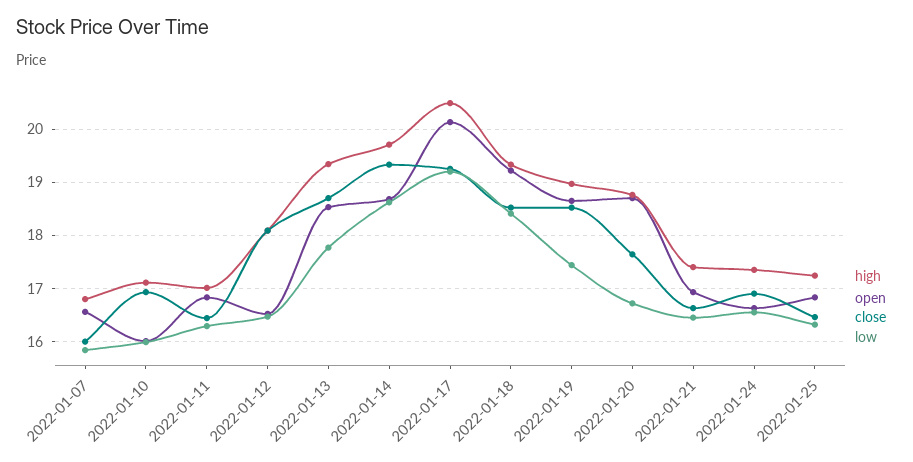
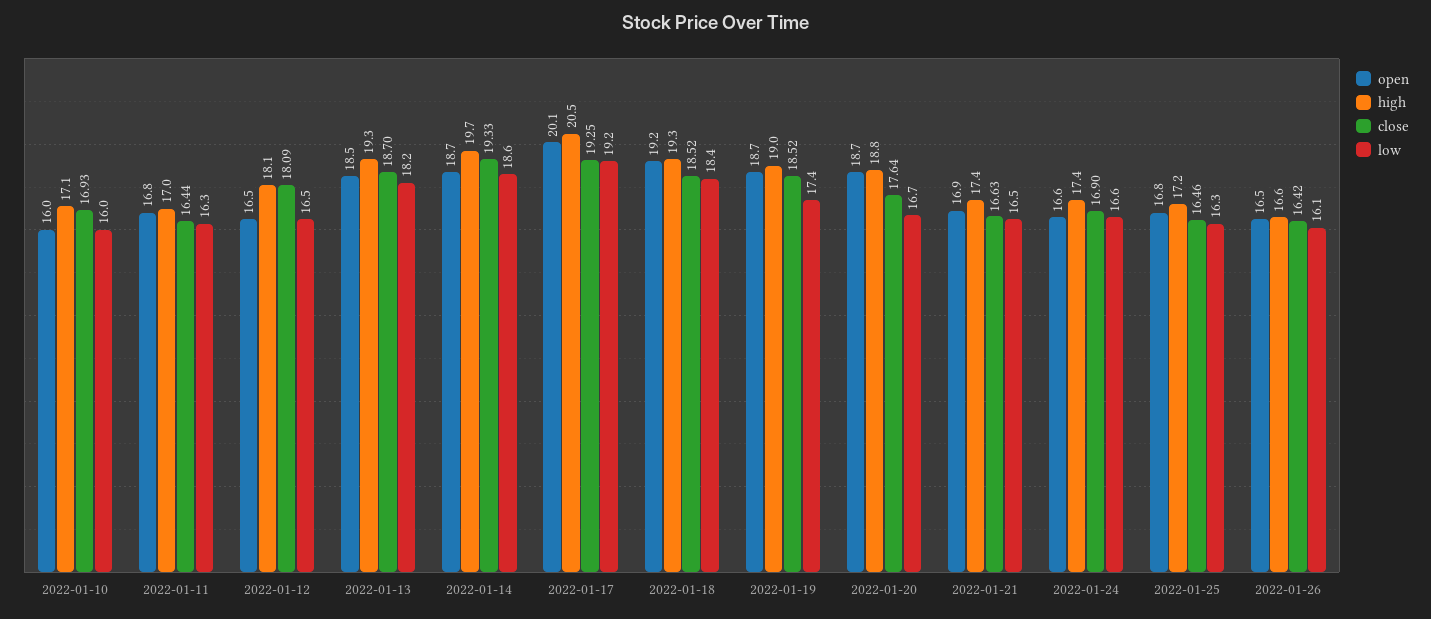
high, 2022-01-07: 16.8 -> none
open, 2022-01-07: 16.6 -> none
close, 2022-01-07: 16 -> none
low, 2022-01-07: 15.8 -> none
low, 2022-01-13: 17.8 -> 18.2
open, 2022-01-26: none -> 16.5
high, 2022-01-26: none -> 16.6
close, 2022-01-26: none -> 16.42
low, 2022-01-26: none -> 16.1

